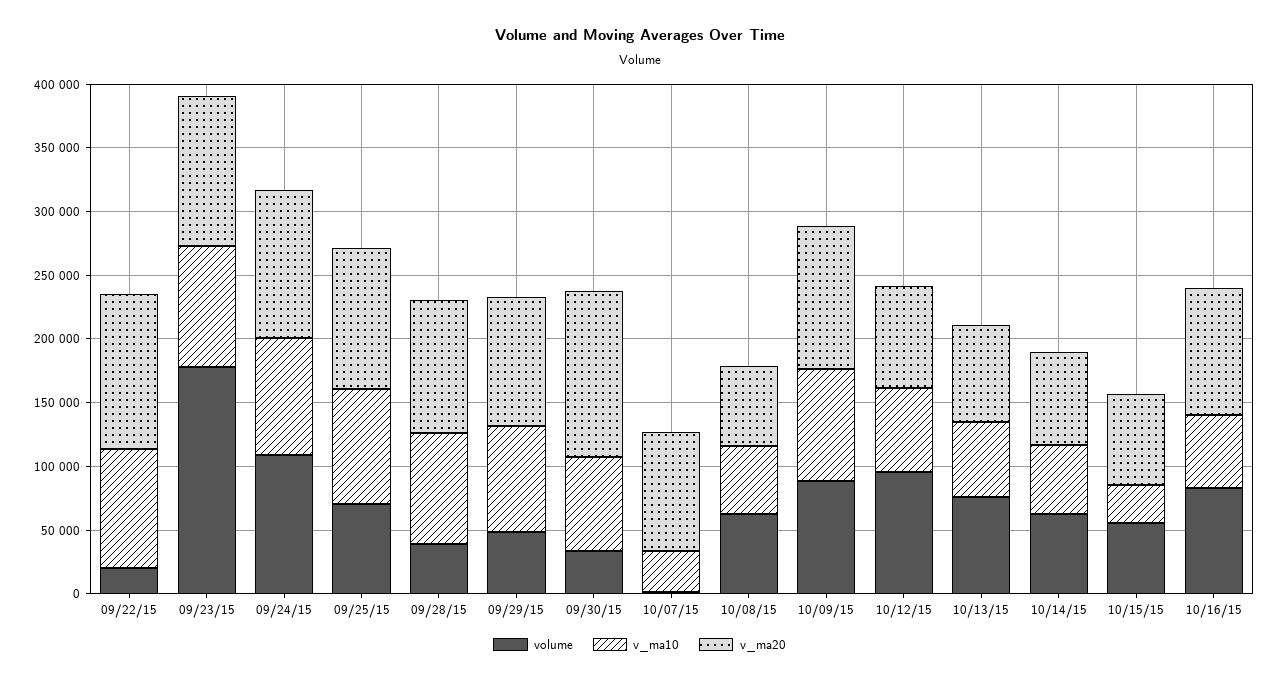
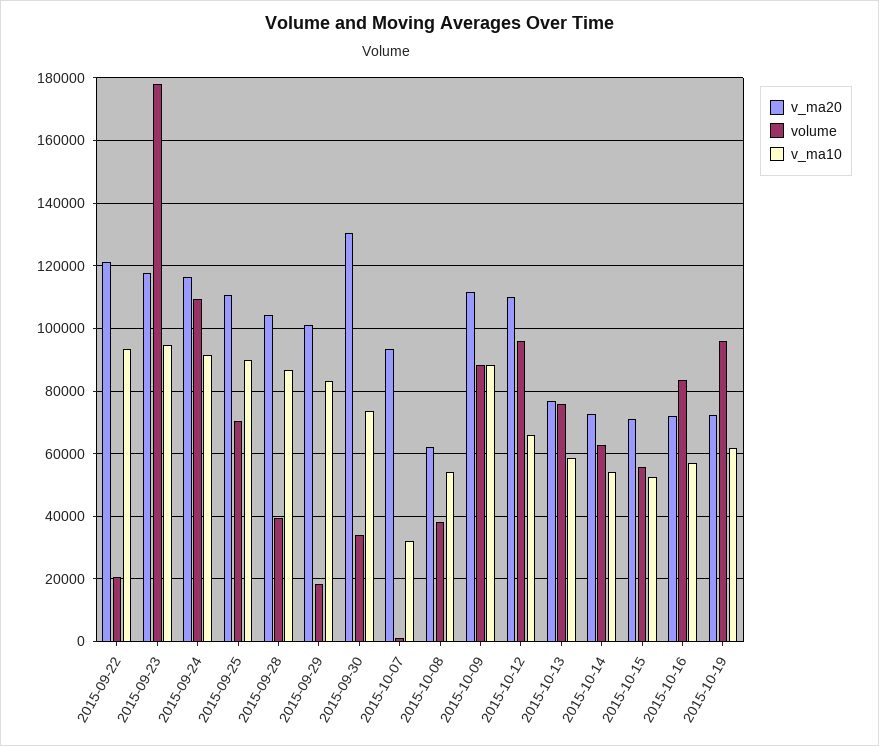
volume, 09/29/15: 50000 -> 18000
volume, 10/08/15: 60000 -> 38000
v_ma20, 10/12/15: 80000 -> 110000
v_ma10, 10/15/15: 30000 -> 52000
v_ma20, 10/16/15: 100000 -> 72000
v_ma20, 2015-10-19: none -> 72000
volume, 2015-10-19: none -> 96000
v_ma10, 2015-10-19: none -> 62000

